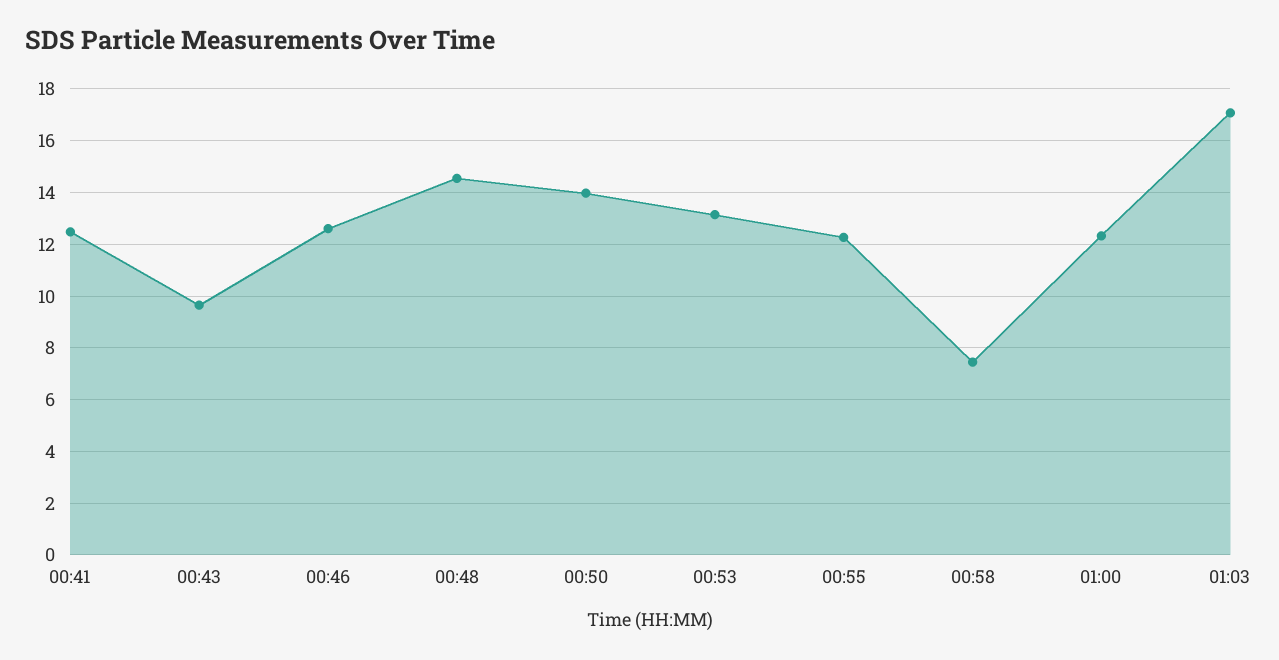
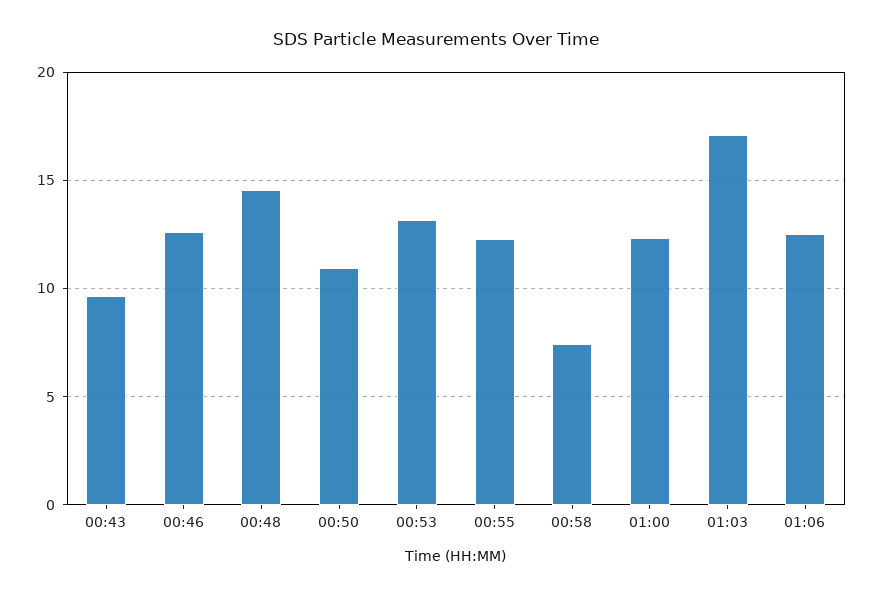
00:41: 12.5 -> none
00:50: 14 -> 11
01:06: none -> 12.5

